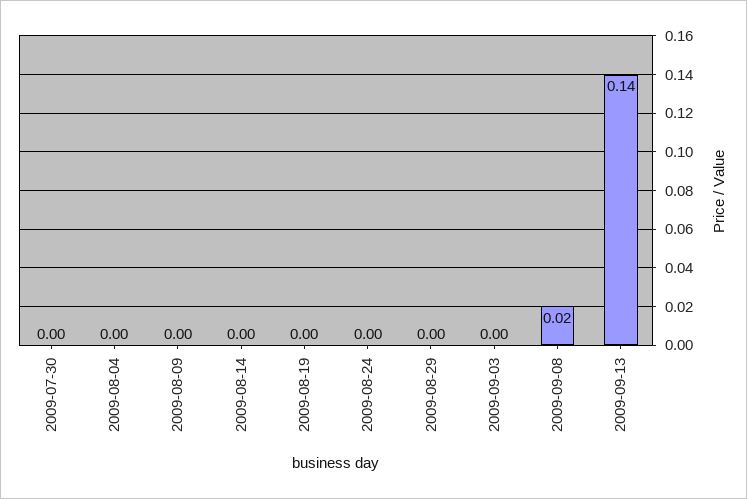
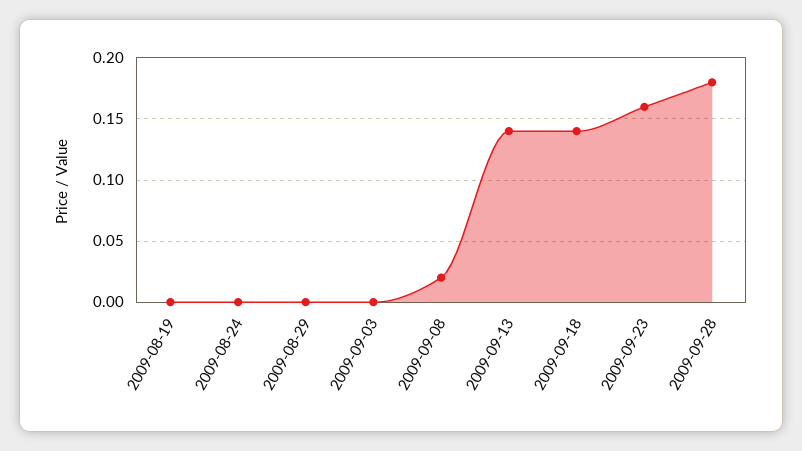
2009-07-30: 0 -> none
2009-08-04: 0 -> none
2009-08-09: 0 -> none
2009-08-14: 0 -> none
2009-09-18: none -> 0.14
2009-09-23: none -> 0.16
2009-09-28: none -> 0.18

